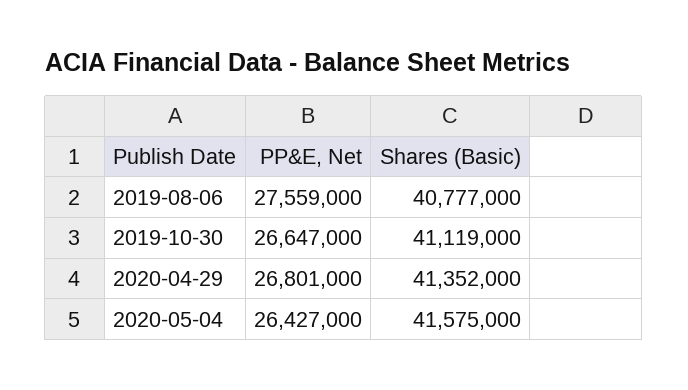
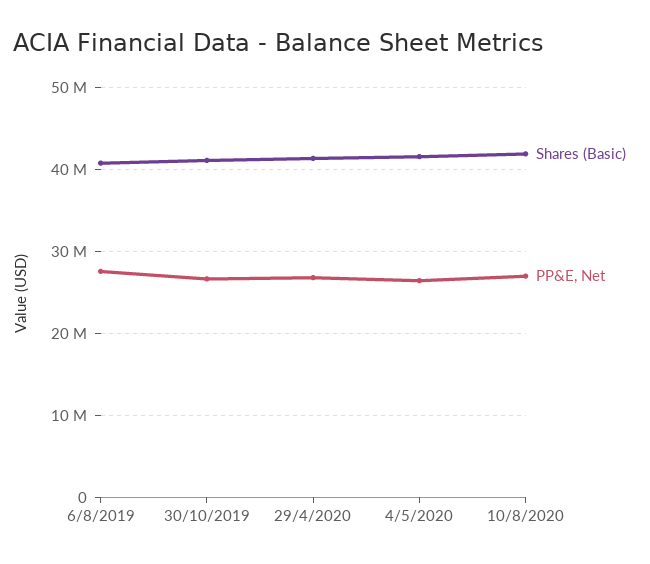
Shares (Basic), 10/8/2020: none -> 42000000
PP&E, Net, 10/8/2020: none -> 27000000

